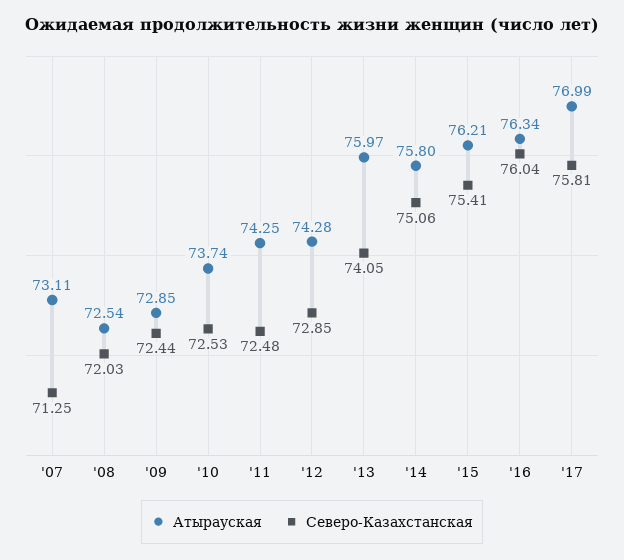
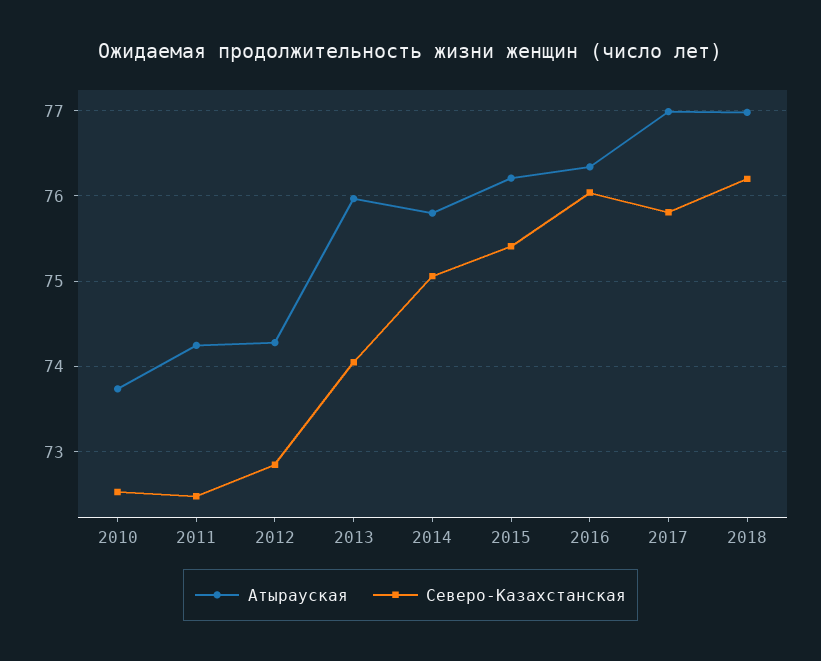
Атырауская, '07: 73.11 -> none
Северо-Казахстанская, '07: 71.25 -> none
Атырауская, '08: 72.54 -> none
Северо-Казахстанская, '08: 72.03 -> none
Атырауская, '09: 72.85 -> none
Северо-Казахстанская, '09: 72.44 -> none
Атырауская, 2018: none -> 77
Северо-Казахстанская, 2018: none -> 76.2

